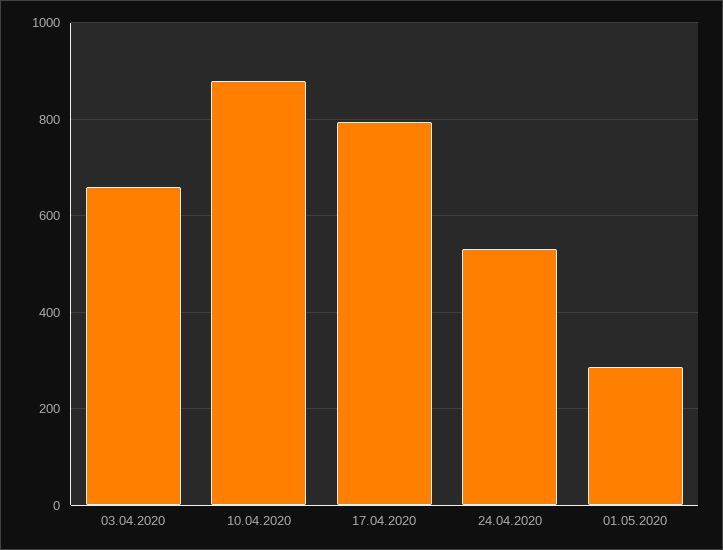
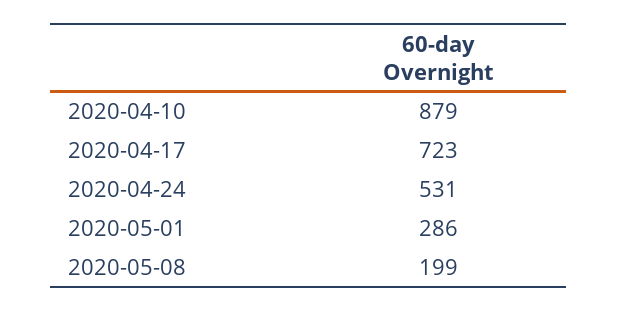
03.04.2020: 660 -> none
17.04.2020: 800 -> 723
2020-05-08: none -> 199

